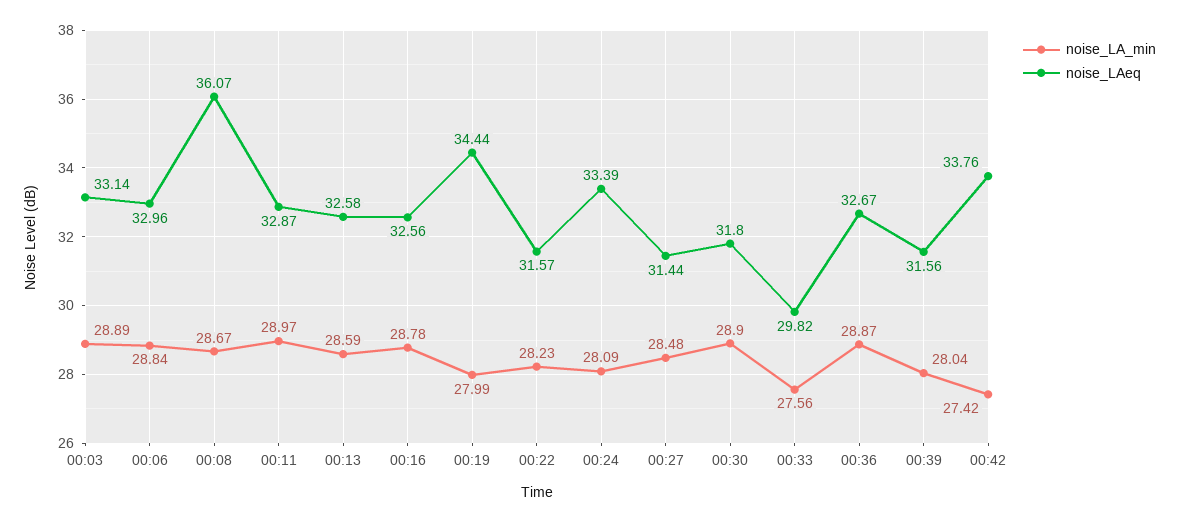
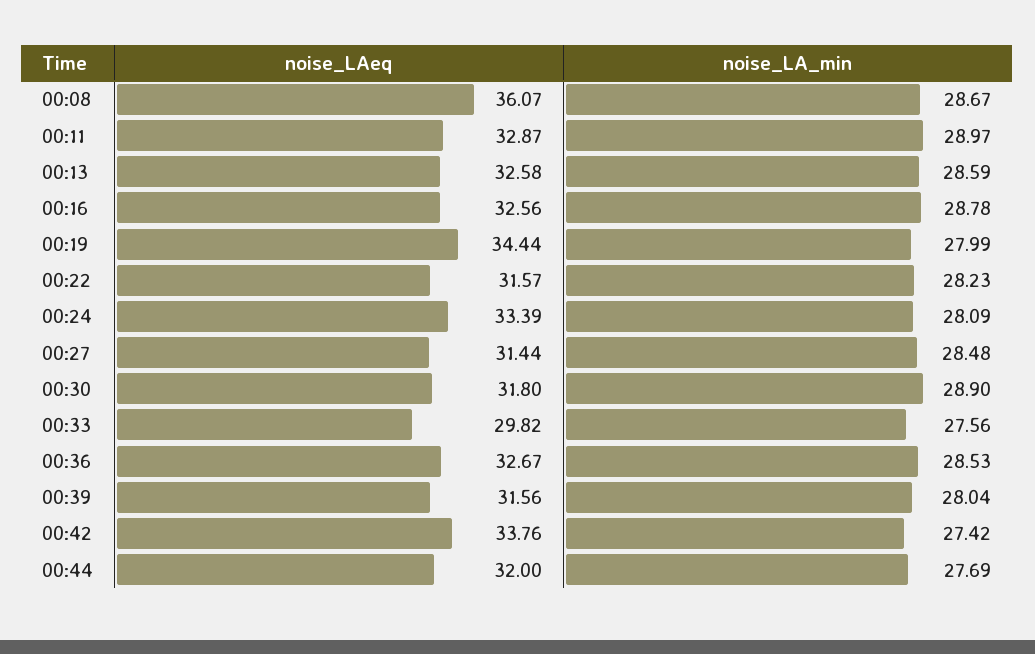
noise_LA_min, 00:03: 28.89 -> none
noise_LAeq, 00:03: 33.14 -> none
noise_LA_min, 00:06: 28.84 -> none
noise_LAeq, 00:06: 32.96 -> none
noise_LA_min, 00:36: 28.87 -> 28.53
noise_LAeq, 00:44: none -> 32
noise_LA_min, 00:44: none -> 27.69

